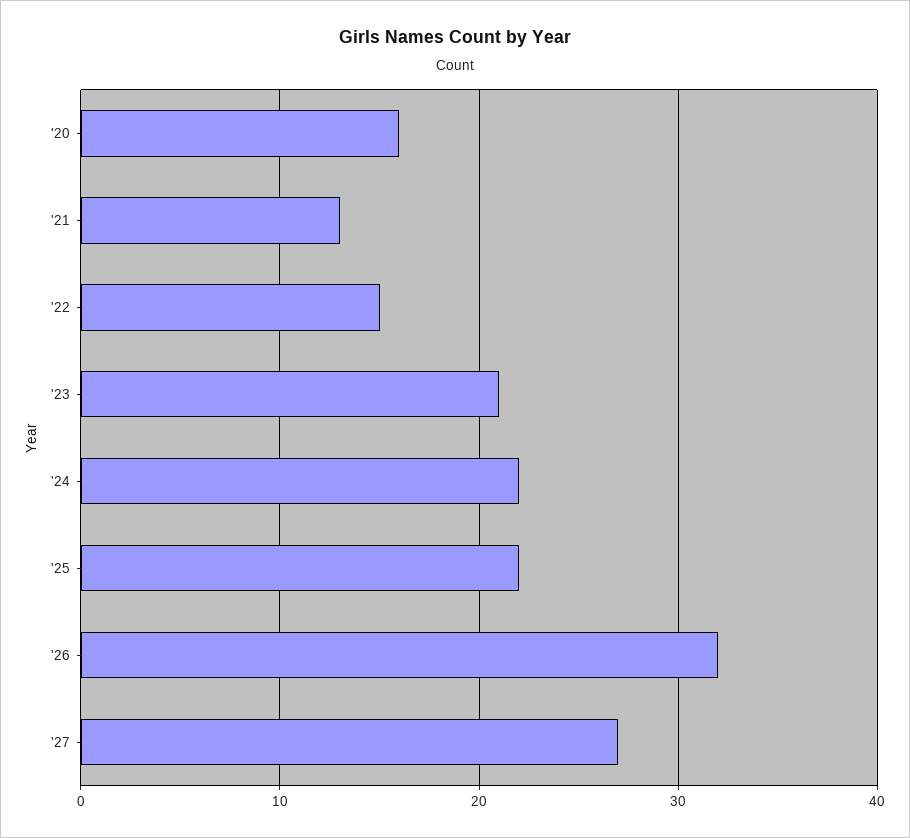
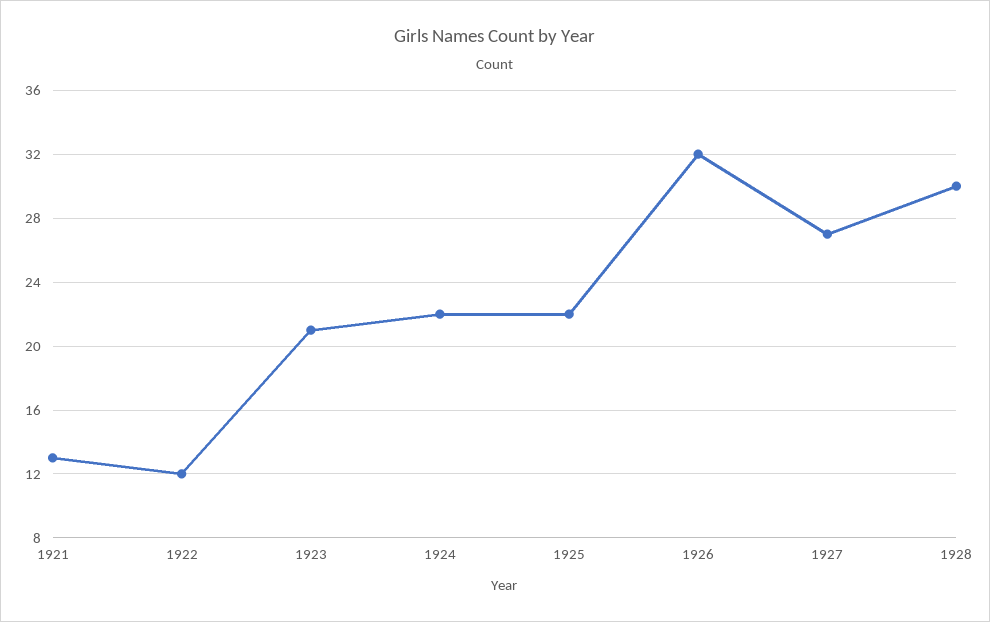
'20: 16 -> none
'22: 15 -> 12
1928: none -> 30

